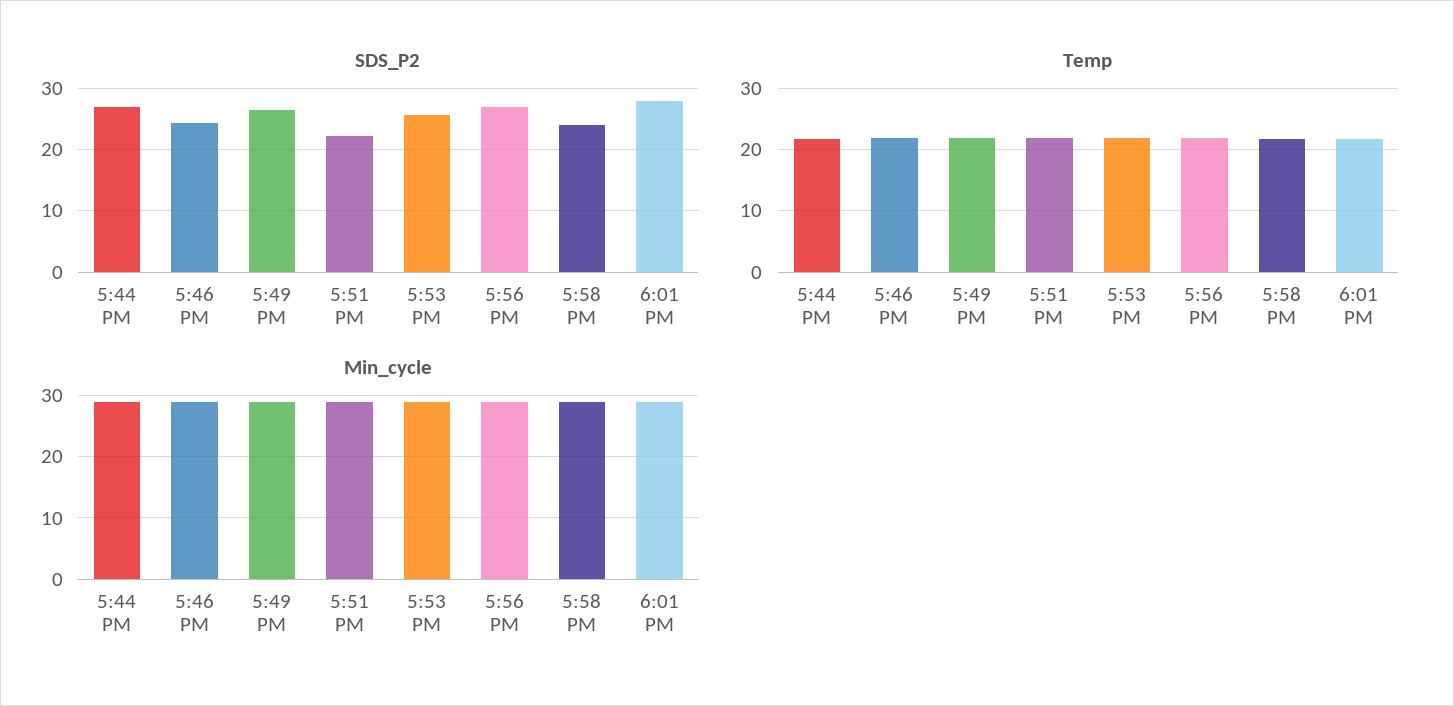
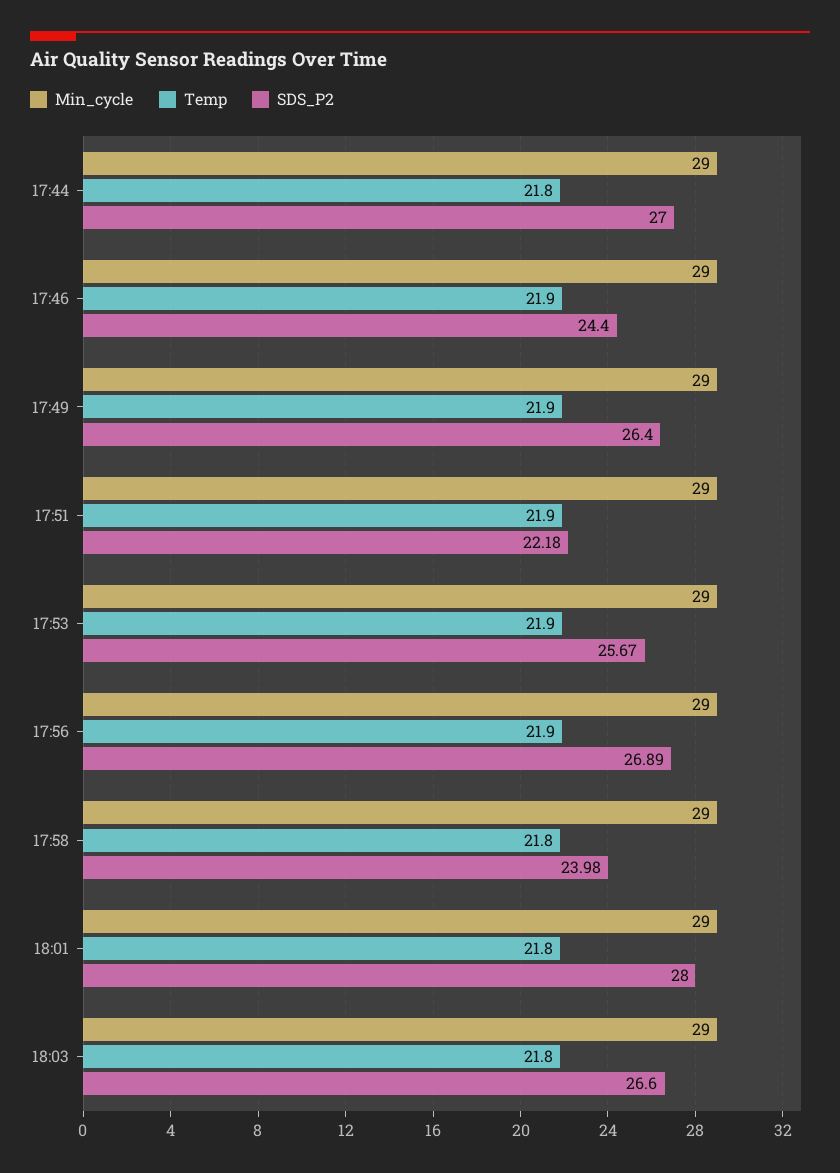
Min_cycle, 18:03: none -> 29
Temp, 18:03: none -> 21.8
SDS_P2, 18:03: none -> 26.6

